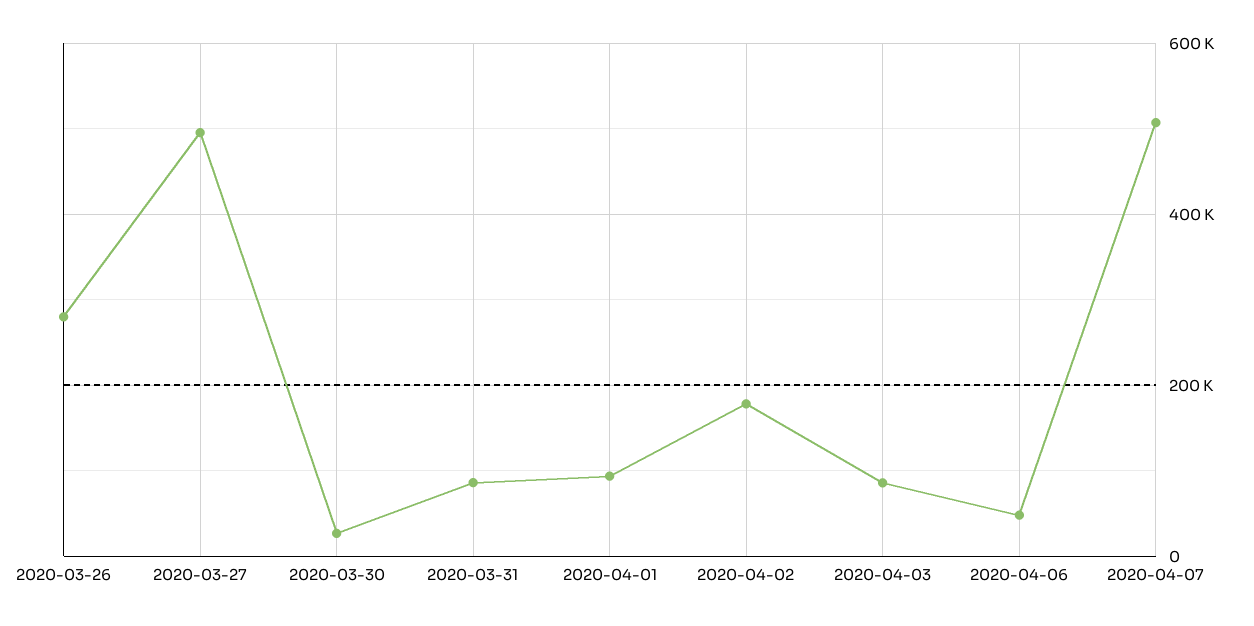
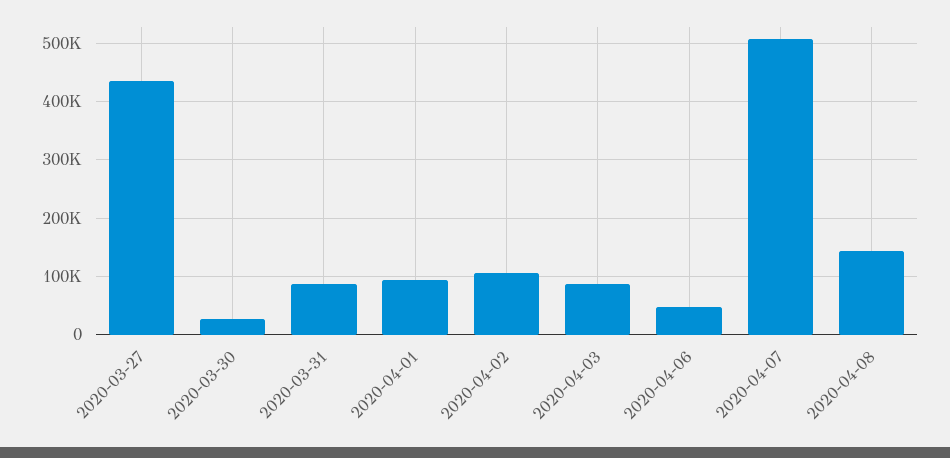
2020-03-26: 280000 -> none
2020-03-27: 500000 -> 440000
2020-04-02: 180000 -> 100000
2020-04-08: none -> 140000

